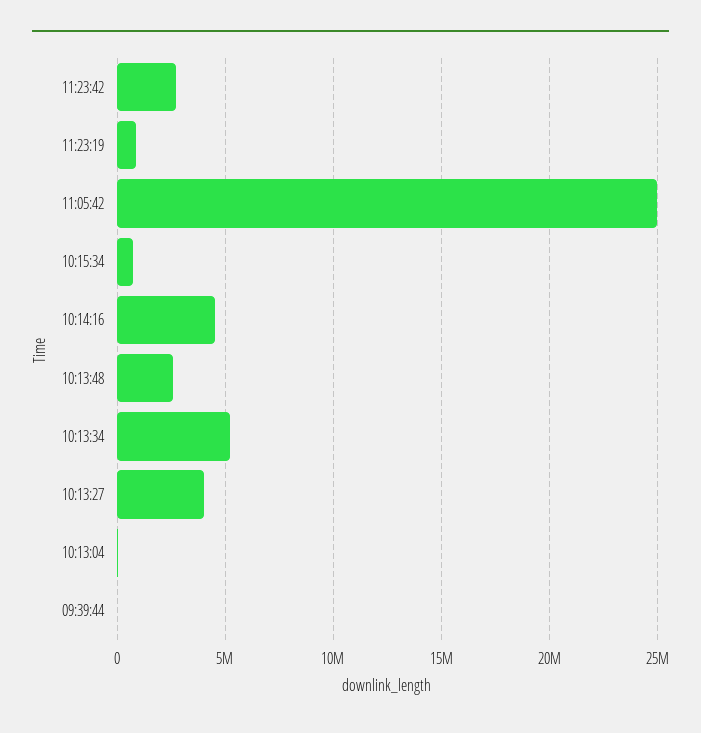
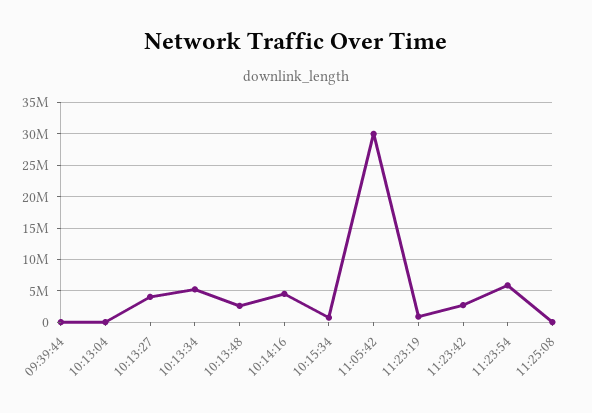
11:05:42: 25000000 -> 30000000
11:23:54: none -> 6000000
11:25:08: none -> 0

